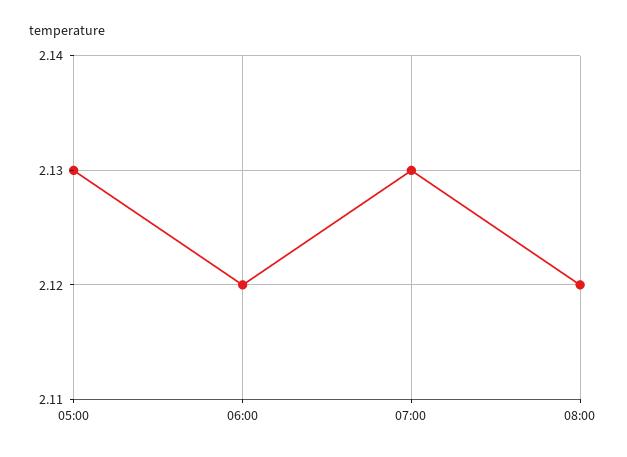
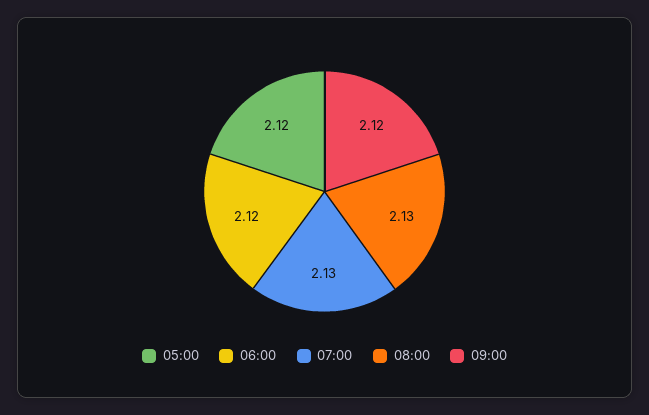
05:00: 2.13 -> 2.12
08:00: 2.12 -> 2.13
09:00: none -> 2.12

